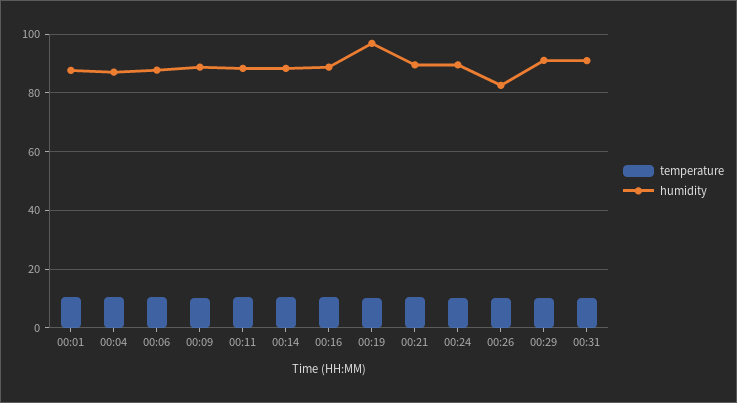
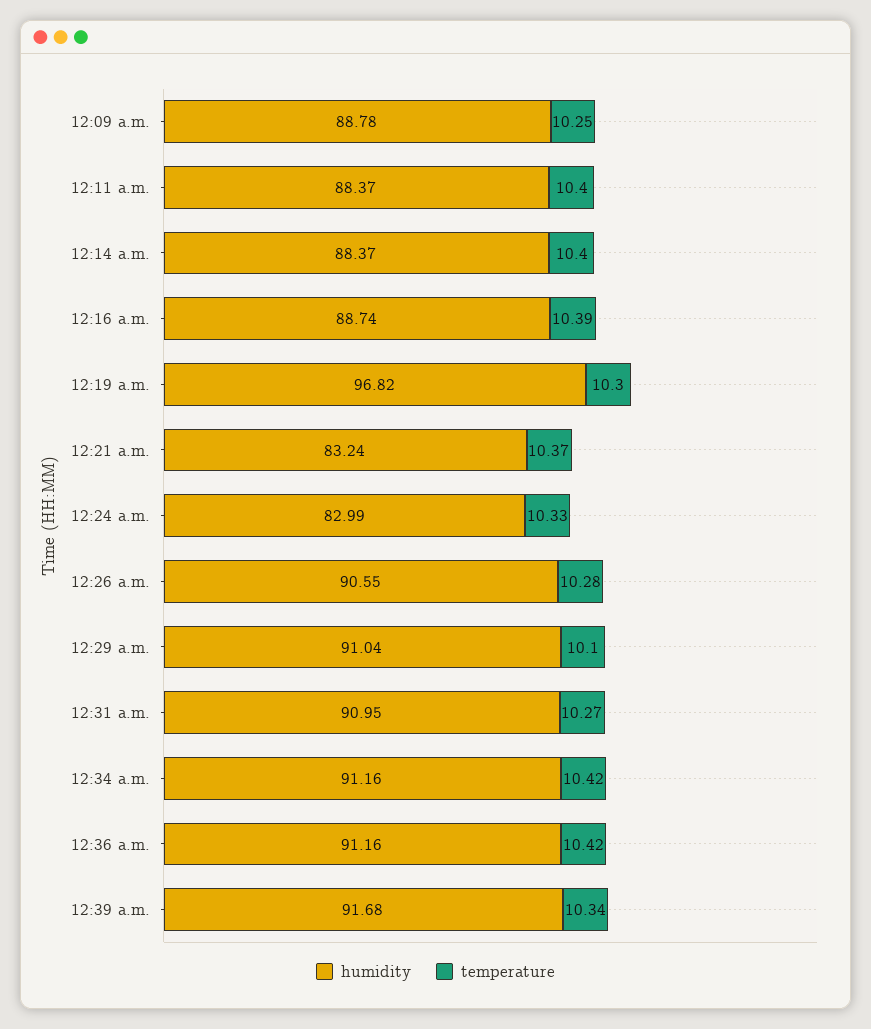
temperature, 00:01: 10 -> none
humidity, 00:01: 87.5 -> none
temperature, 00:04: 10 -> none
humidity, 00:04: 87.5 -> none
temperature, 00:06: 10 -> none
humidity, 00:06: 87.5 -> none
humidity, 00:21: 90 -> 83.24
humidity, 00:24: 90 -> 82.99
humidity, 00:26: 82.5 -> 90.55
humidity, 12:34 a.m.: none -> 91.16
temperature, 12:34 a.m.: none -> 10.42
humidity, 12:36 a.m.: none -> 91.16
temperature, 12:36 a.m.: none -> 10.42
humidity, 12:39 a.m.: none -> 91.68
temperature, 12:39 a.m.: none -> 10.34

